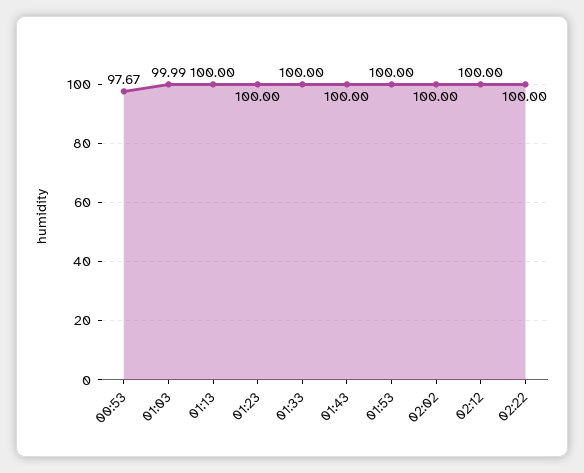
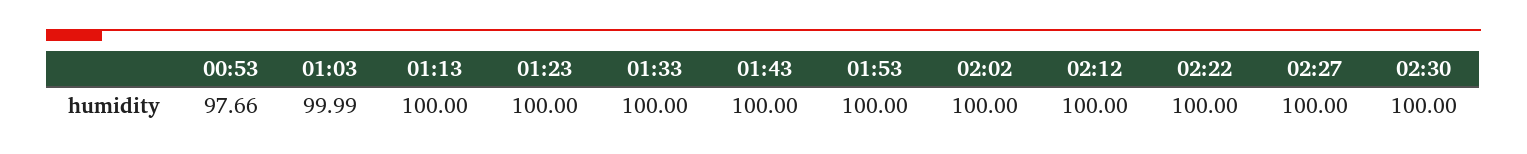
00:53: 97.67 -> 97.66
02:27: none -> 100
02:30: none -> 100

